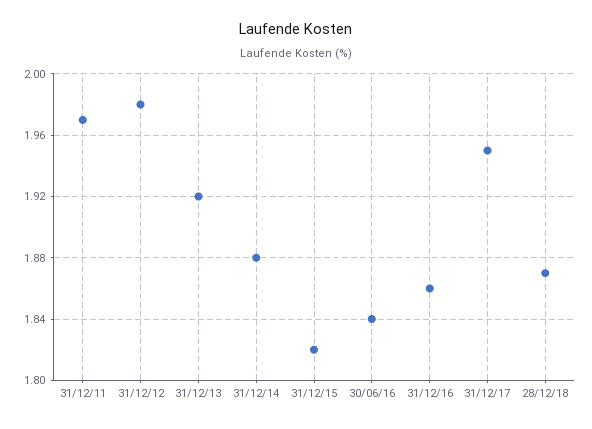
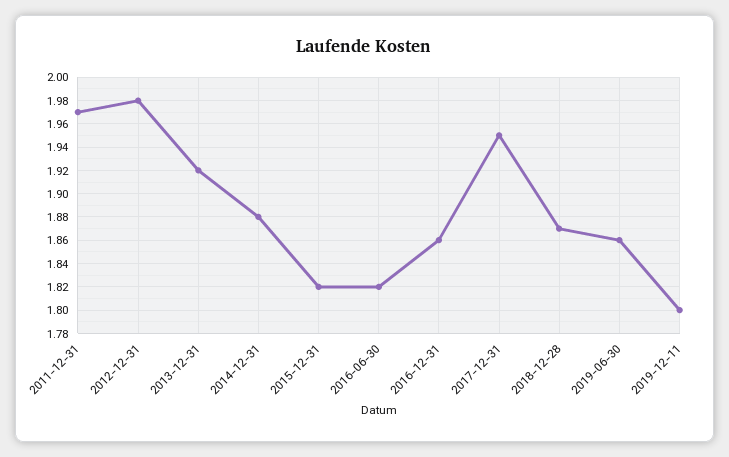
30/06/16: 1.84 -> 1.82
2019-06-30: none -> 1.86
2019-12-11: none -> 1.8

